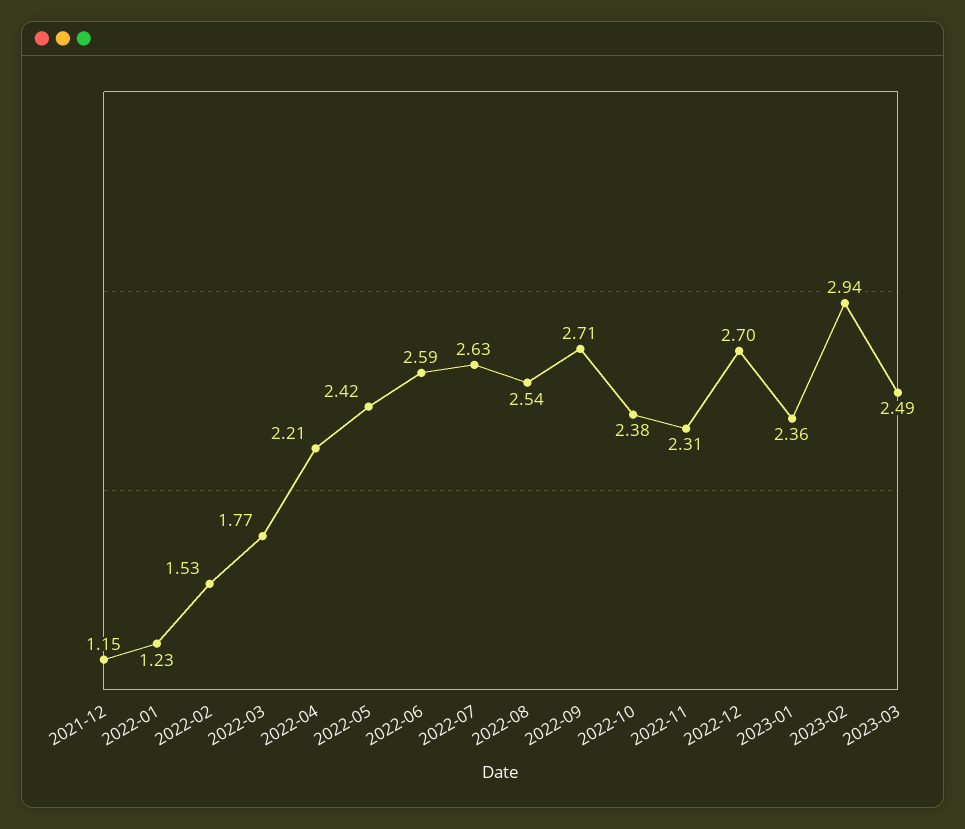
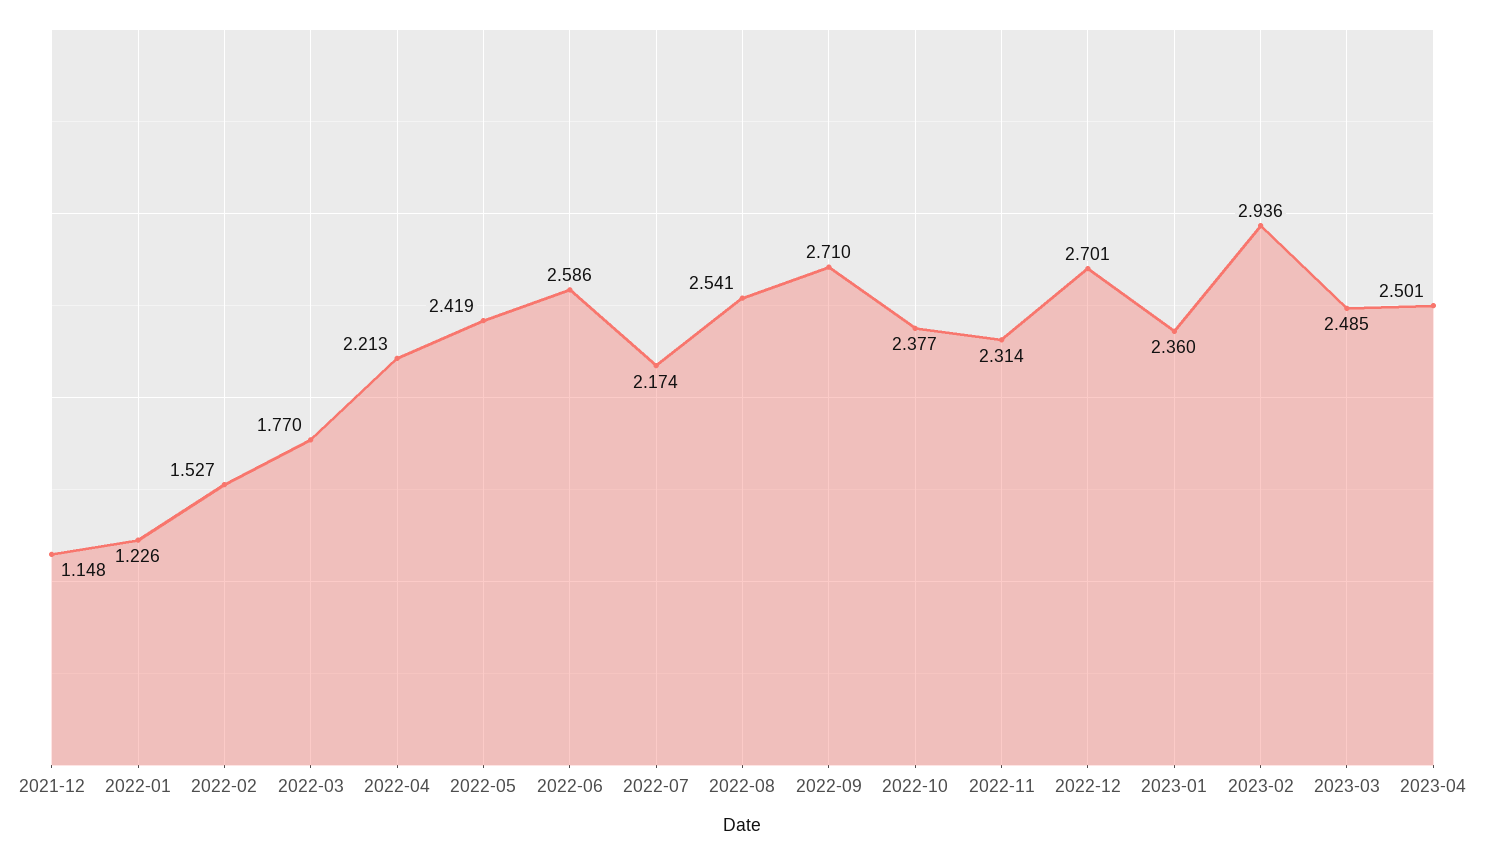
2022-07: 2.63 -> 2.174
2023-04: none -> 2.501

